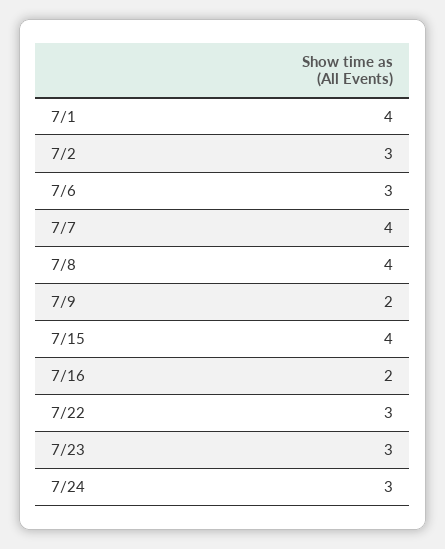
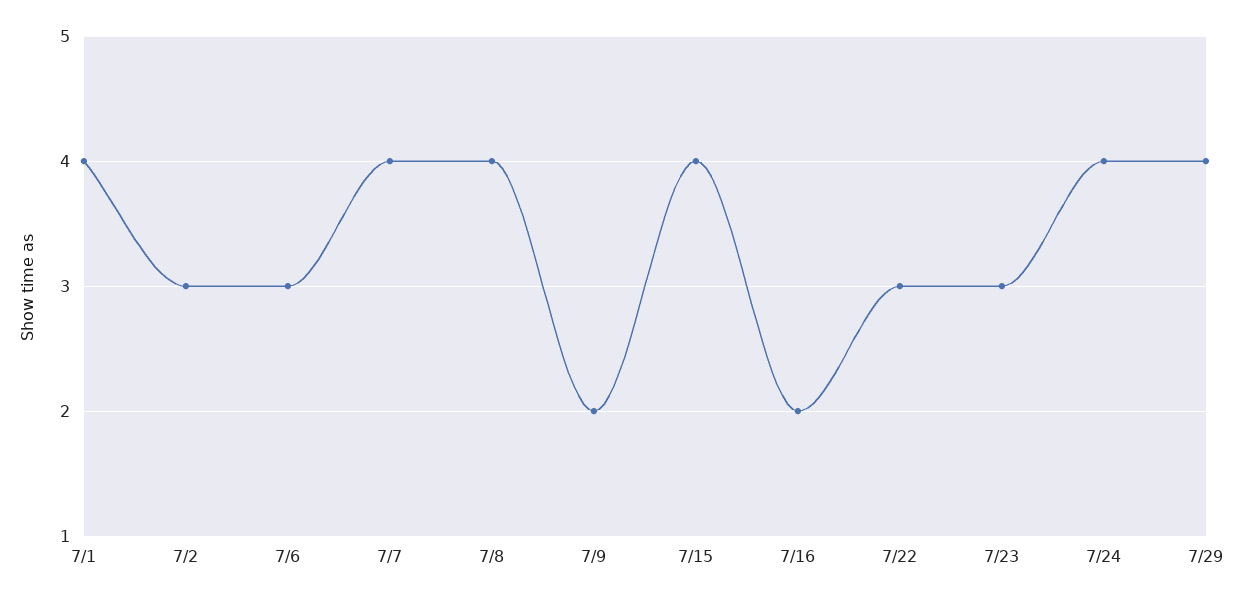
7/24: 3 -> 4
7/29: none -> 4

